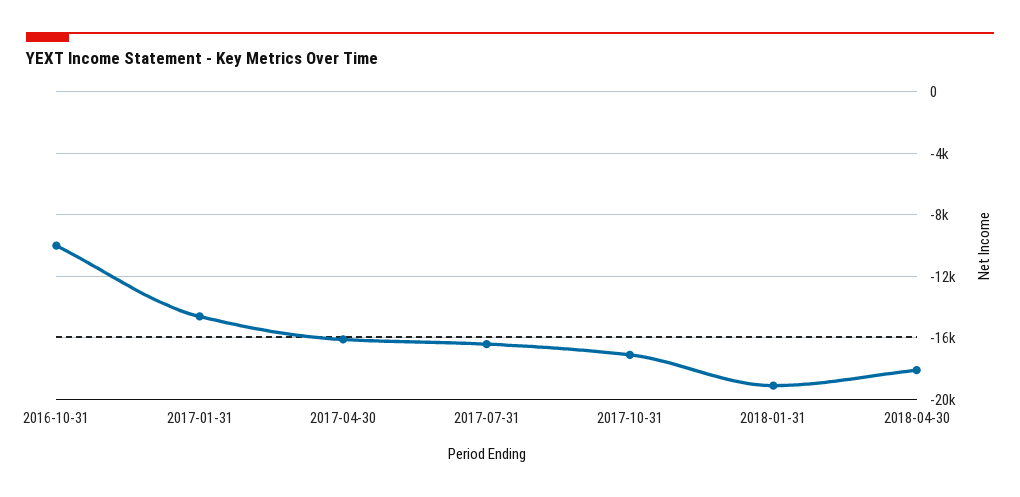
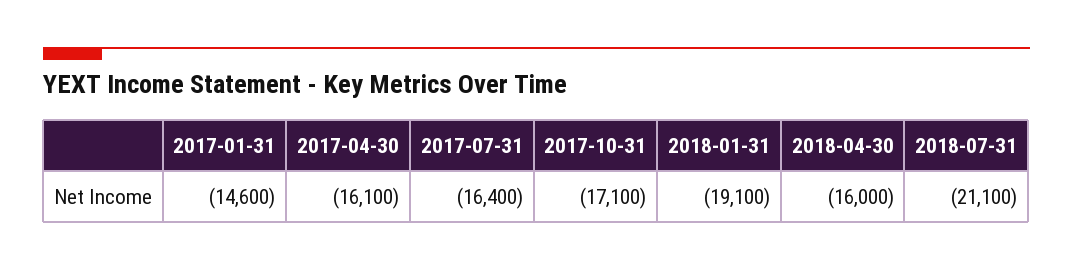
2016-10-31: -10000 -> none
2018-04-30: -18000 -> -16000
2018-07-31: none -> -21100

